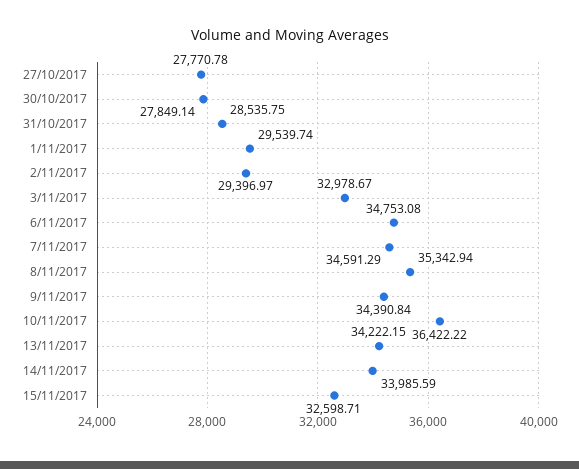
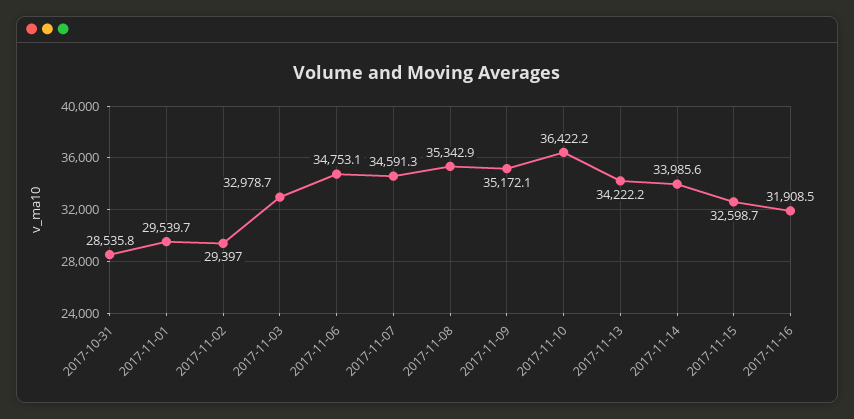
27/10/2017: 27770.78 -> none
30/10/2017: 27849.14 -> none
9/11/2017: 34390.84 -> 35172.1
2017-11-16: none -> 31908.5

